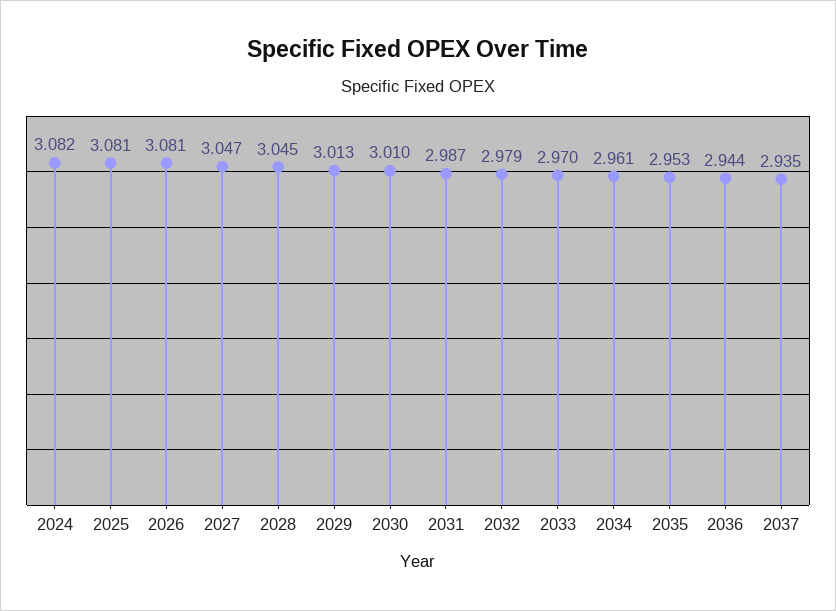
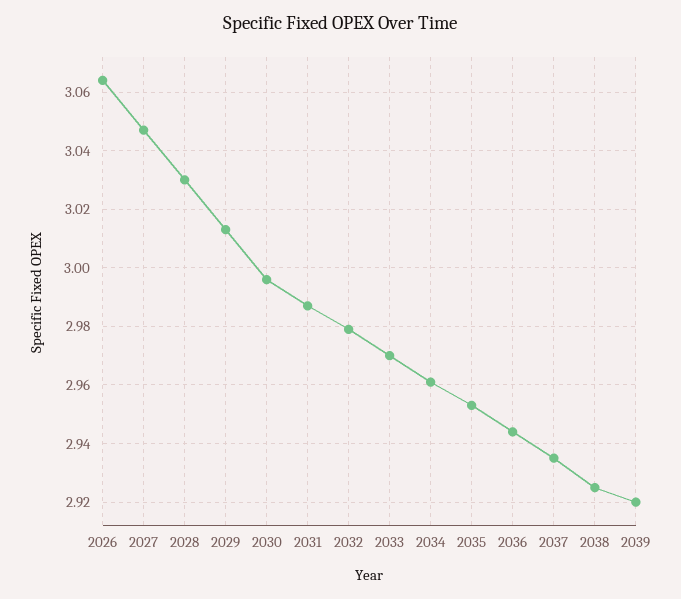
2024: 3.082 -> none
2025: 3.081 -> none
2026: 3.081 -> 3.065
2028: 3.045 -> 3.03
2030: 3.01 -> 2.995
2038: none -> 2.925
2039: none -> 2.92

